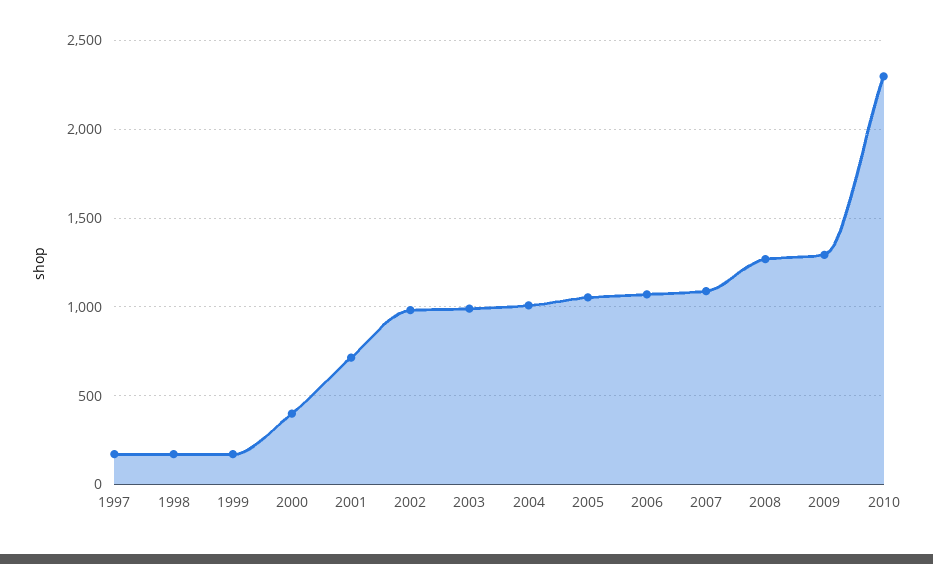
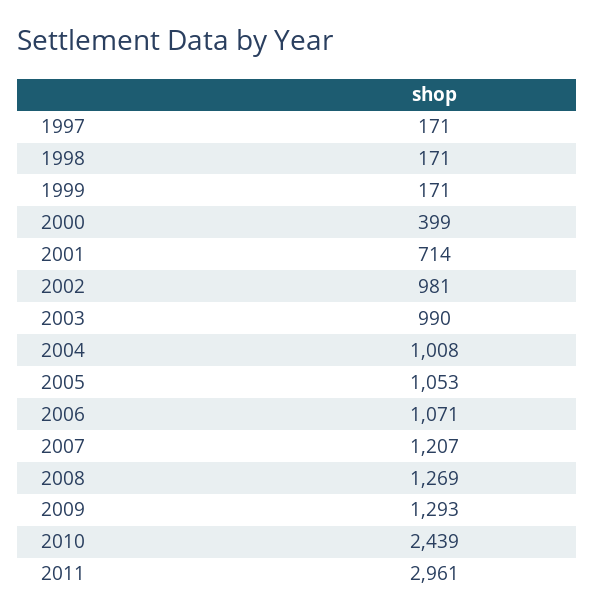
2007: 1100 -> 1207
2010: 2300 -> 2439
2011: none -> 2961

